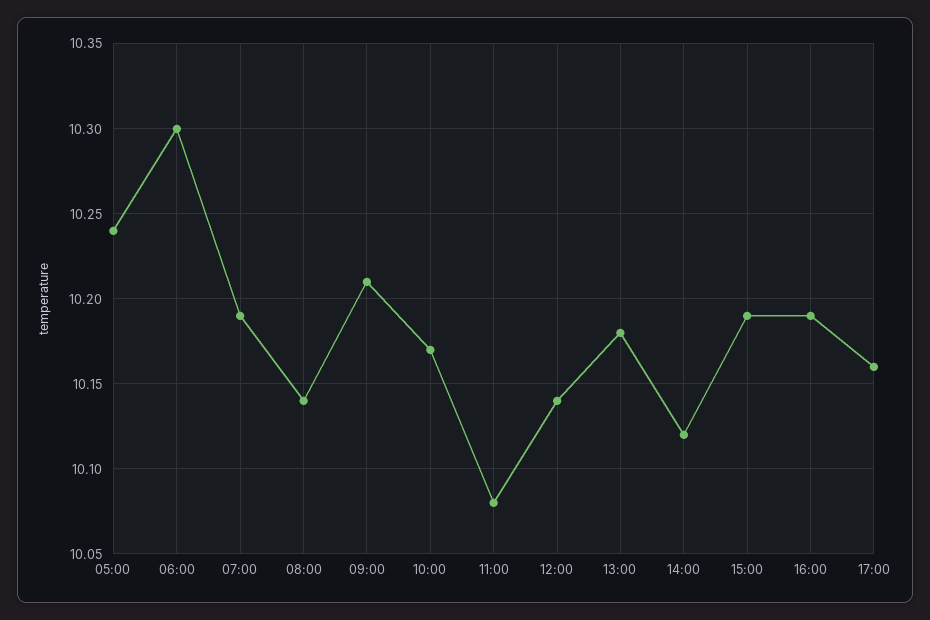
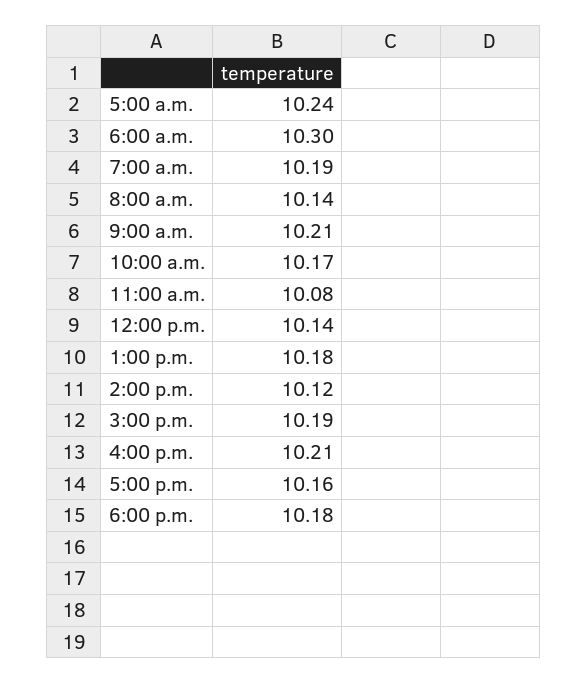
16:00: 10.19 -> 10.21
6:00 p.m.: none -> 10.18

